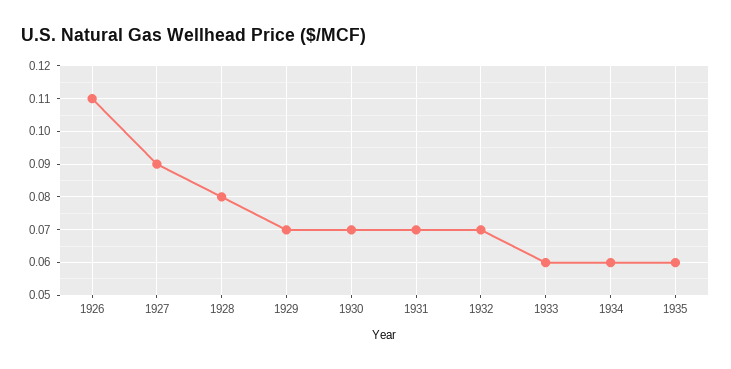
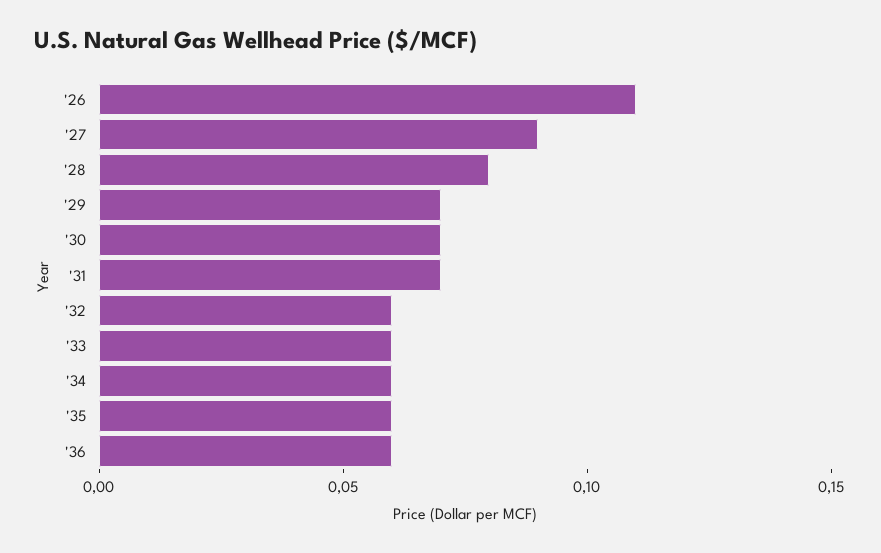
1932: 0.07 -> 0.06
'36: none -> 0.06

